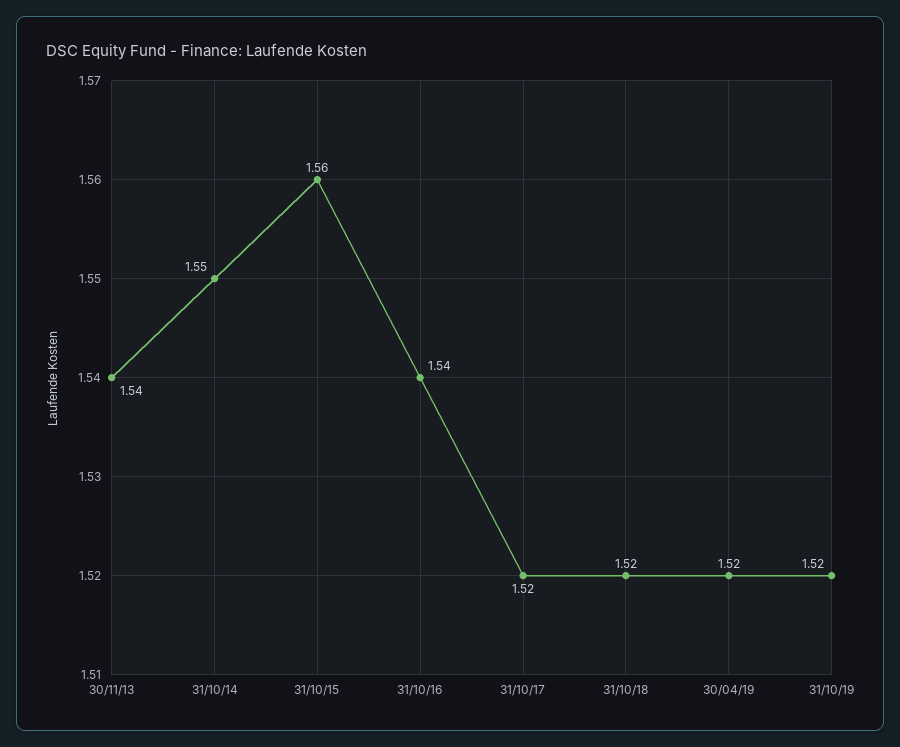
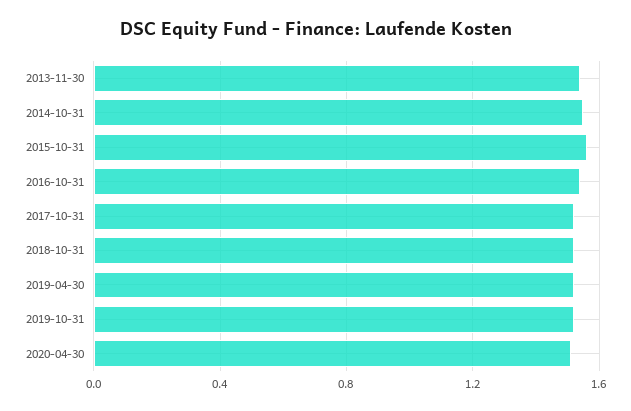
2020-04-30: none -> 1.5

